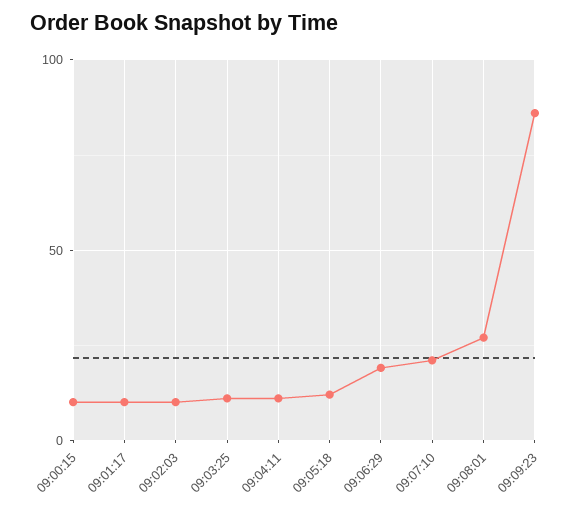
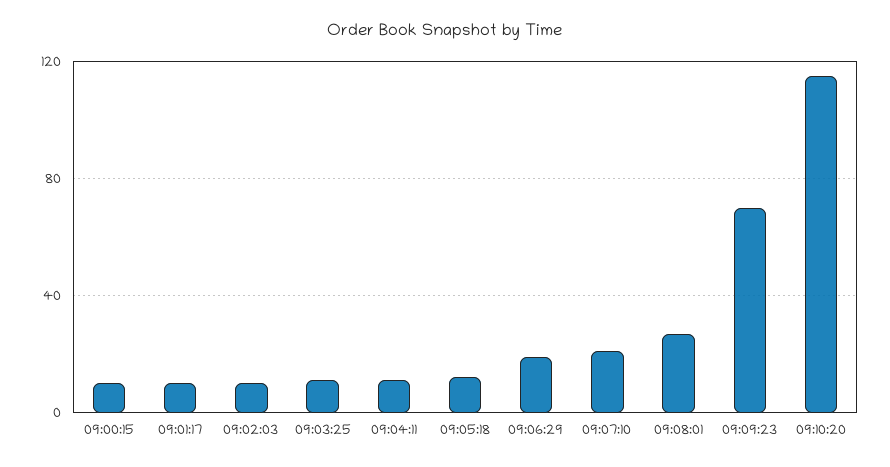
09:09:23: 85 -> 70
09:10:20: none -> 115

